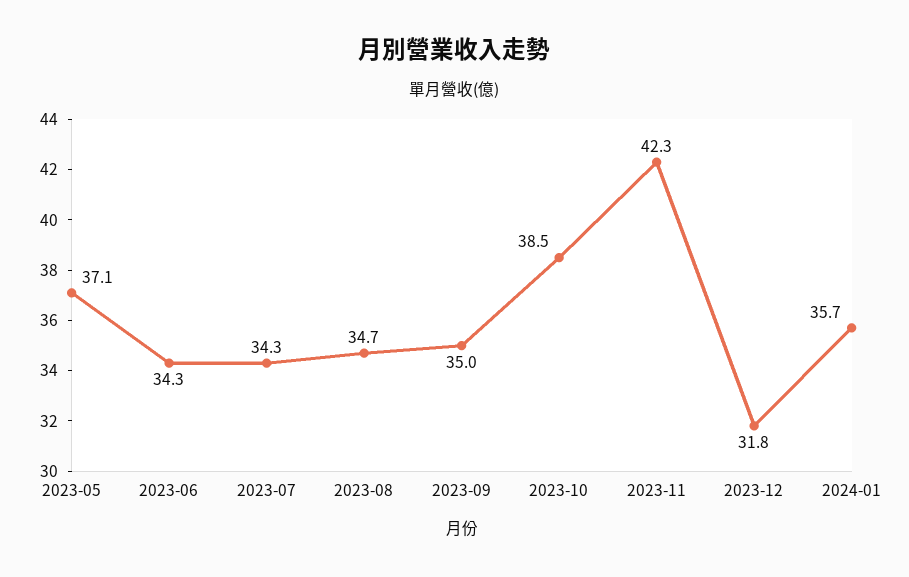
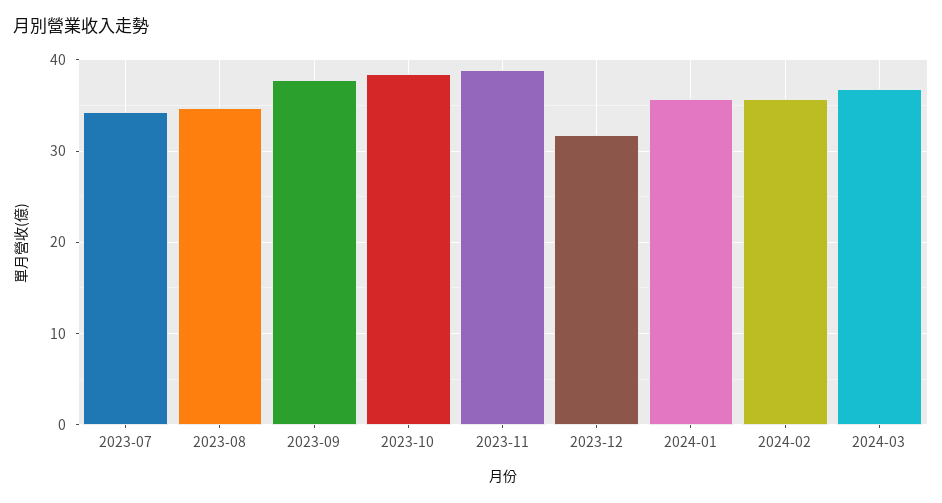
2023-05: 37.1 -> none
2023-06: 34.3 -> none
2023-09: 35 -> 38
2023-11: 42.3 -> 39
2024-02: none -> 36
2024-03: none -> 37

